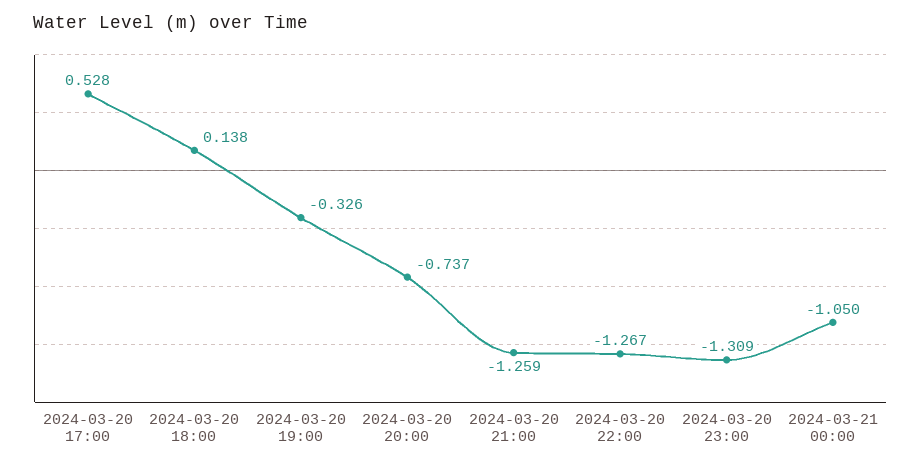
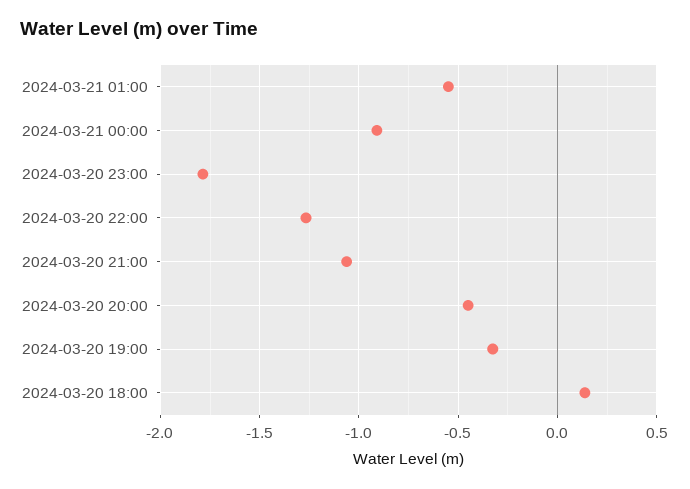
2024-03-20 17:00: 0.528 -> none
2024-03-20 20:00: -0.737 -> -0.45
2024-03-20 21:00: -1.259 -> -1.05
2024-03-20 23:00: -1.309 -> -1.8
2024-03-21 00:00: -1.05 -> -0.9
2024-03-21 01:00: none -> -0.55

